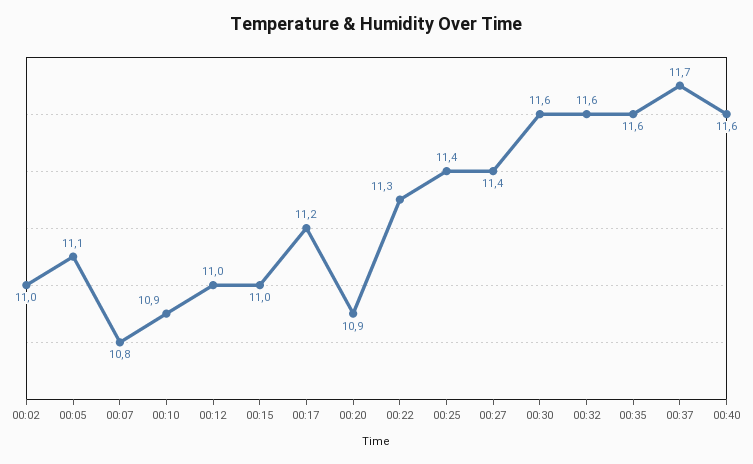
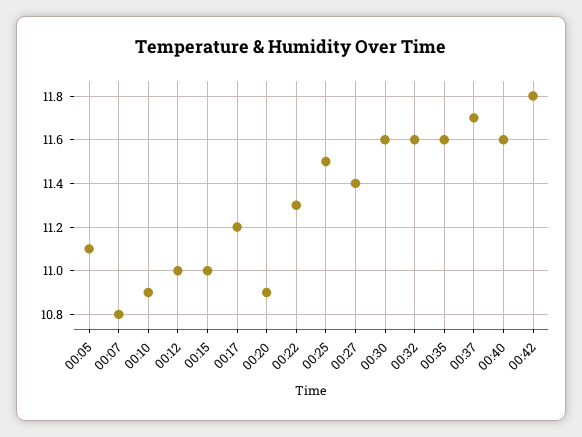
00:02: 11 -> none
00:25: 11.4 -> 11.5
00:42: none -> 11.8

